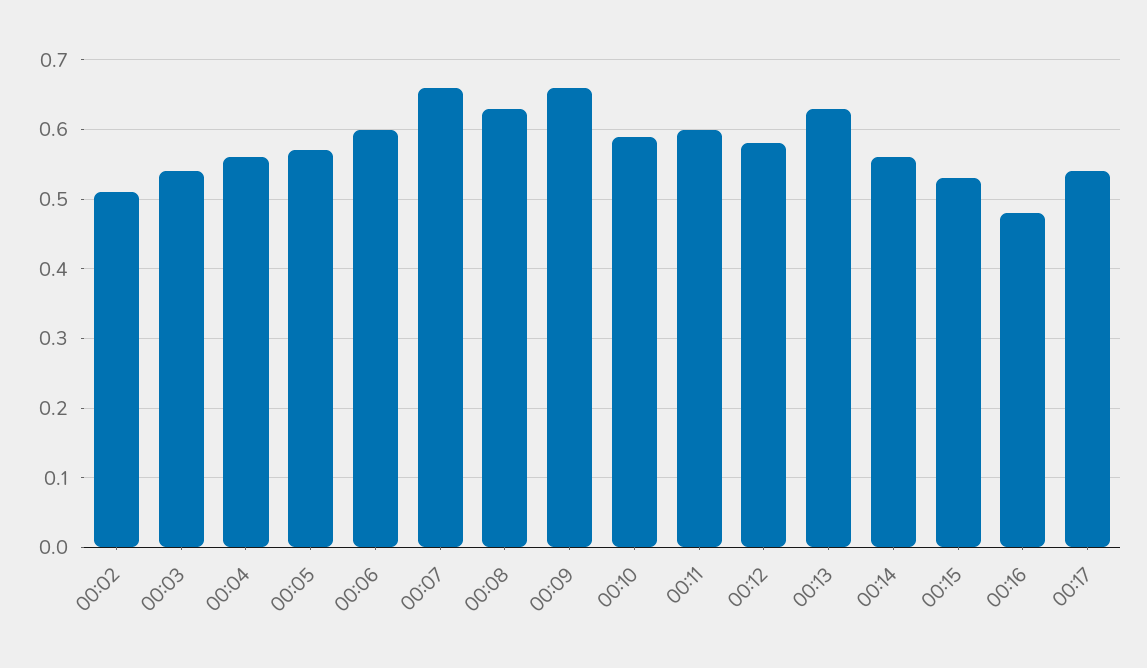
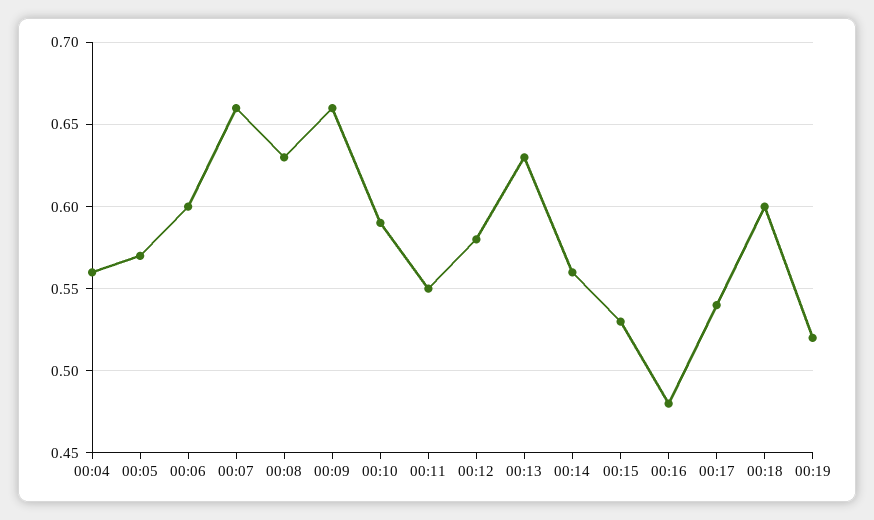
00:02: 0.51 -> none
00:03: 0.54 -> none
00:11: 0.6 -> 0.55
00:18: none -> 0.6
00:19: none -> 0.52

